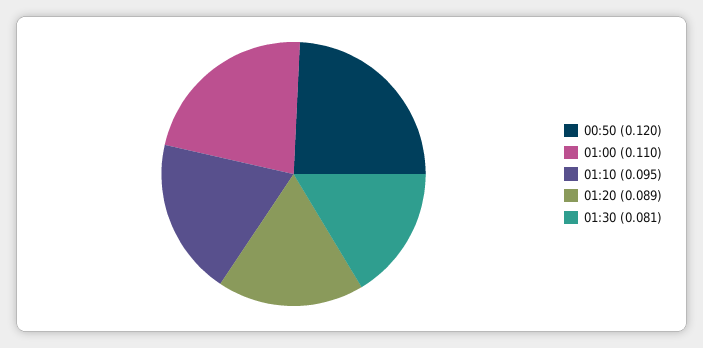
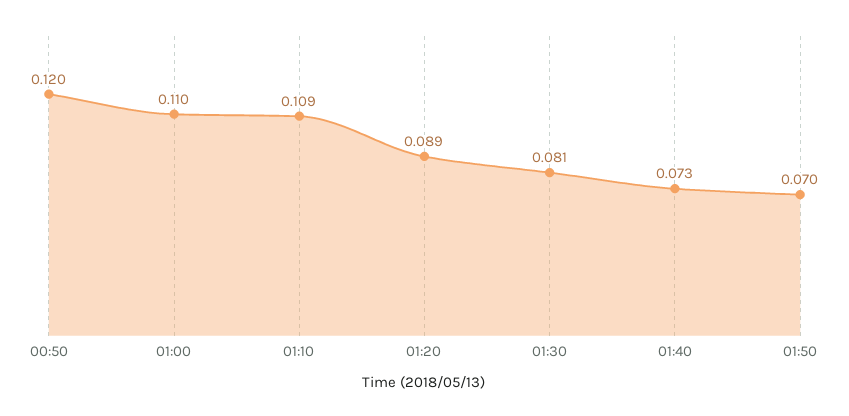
01:10: 0.095 -> 0.109
01:40: none -> 0.073
01:50: none -> 0.07

